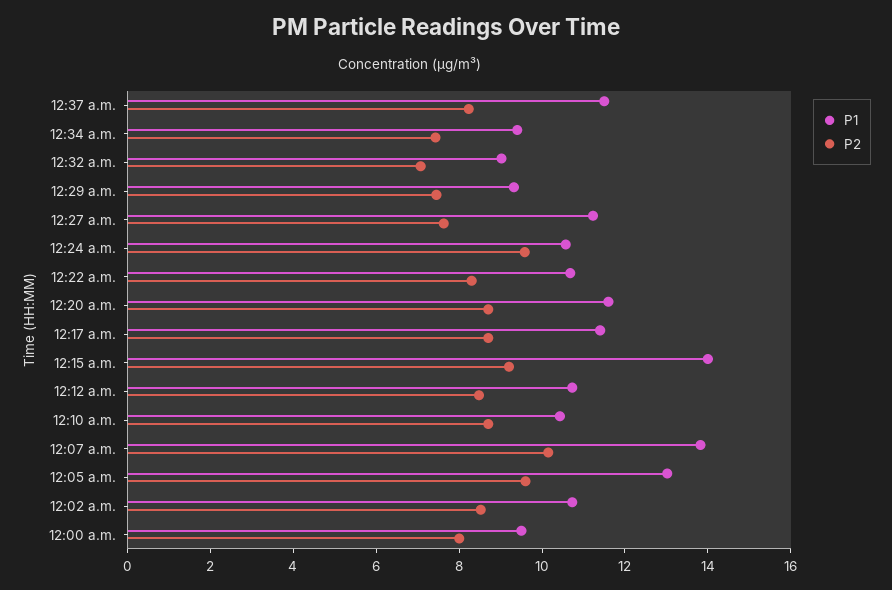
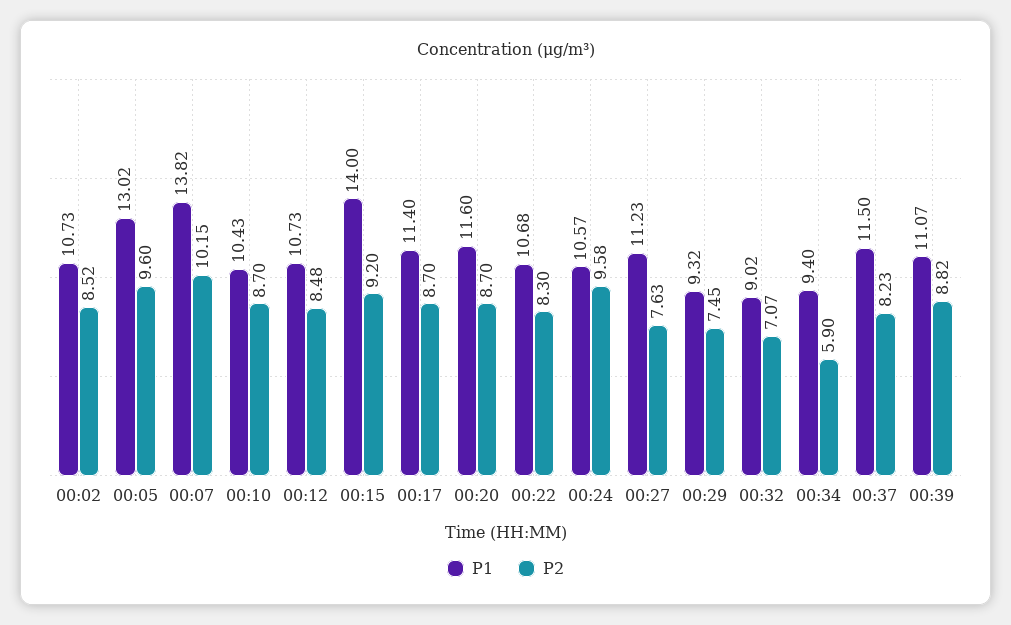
P2, 12:34 a.m.: 7.5 -> 5.9
P1, 12:00 a.m.: 9.5 -> none
P2, 12:00 a.m.: 8 -> none
P1, 00:39: none -> 11.07
P2, 00:39: none -> 8.82

